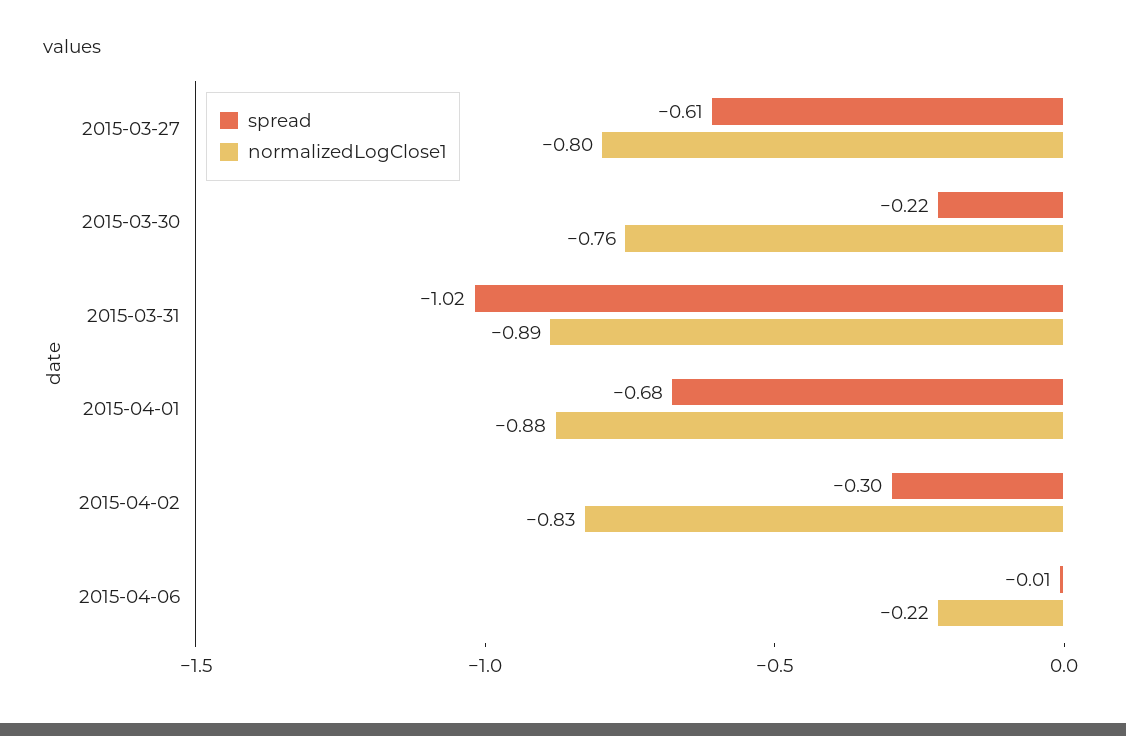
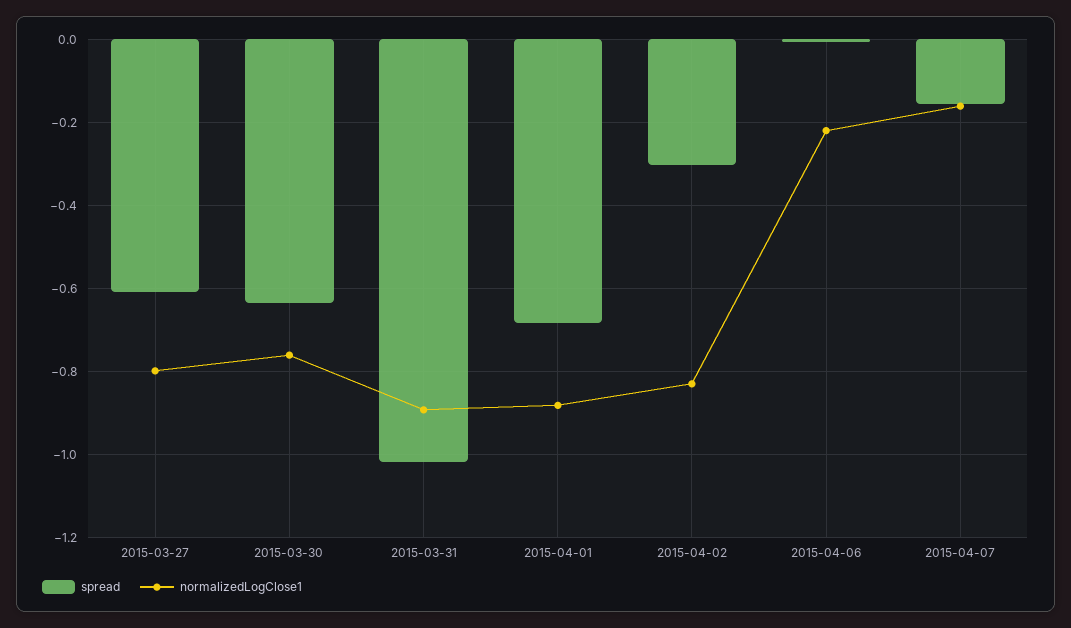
spread, 2015-03-30: -0.22 -> -0.64
spread, 2015-04-07: none -> -0.16
normalizedLogClose1, 2015-04-07: none -> -0.16

